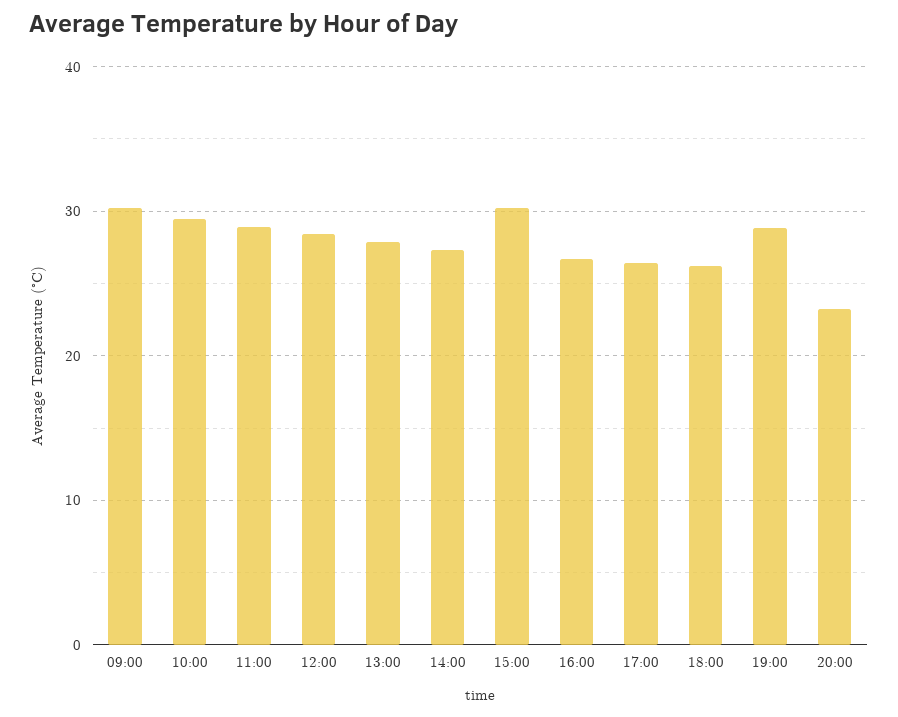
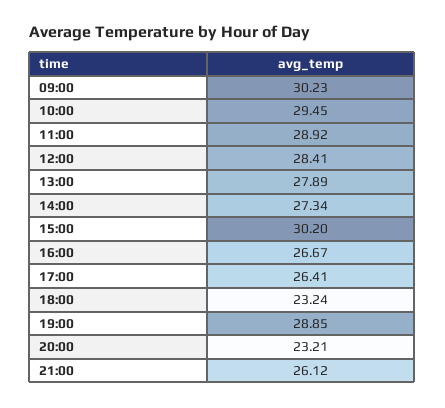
18:00: 26 -> 23.24
21:00: none -> 26.12

